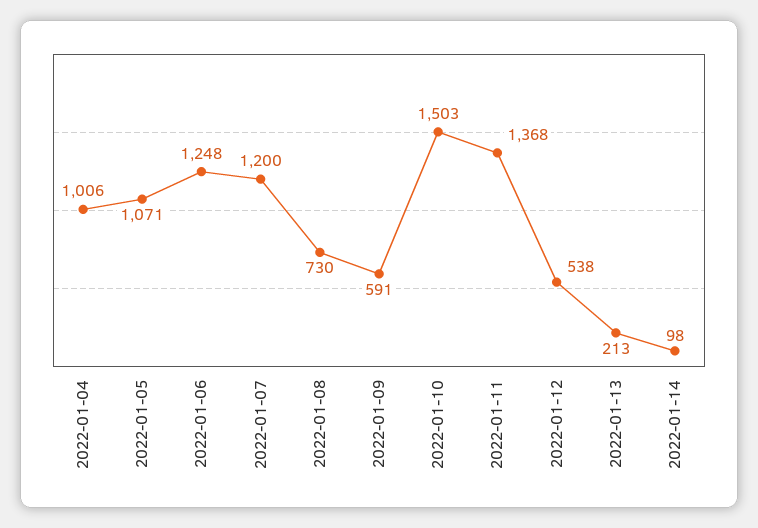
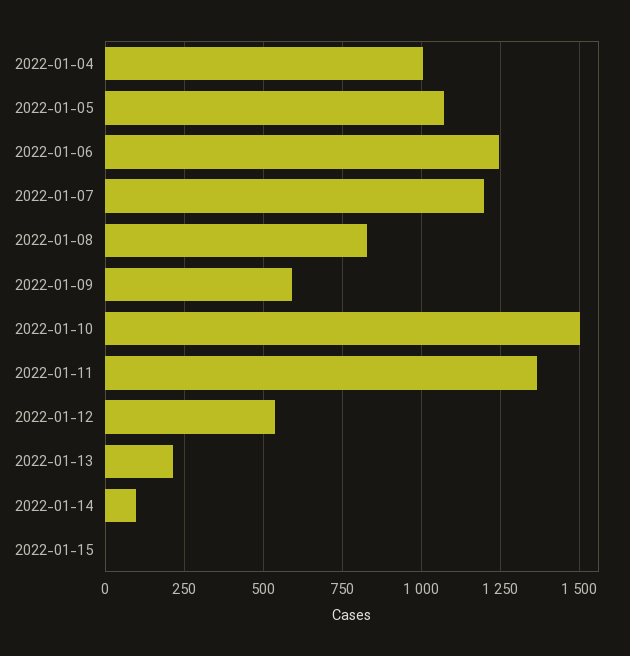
2022-01-08: 730 -> 825
2022-01-15: none -> 0

